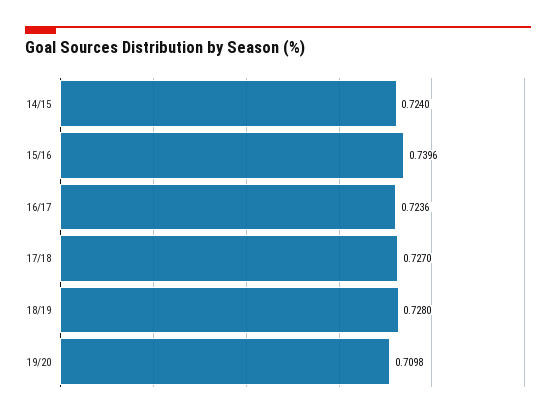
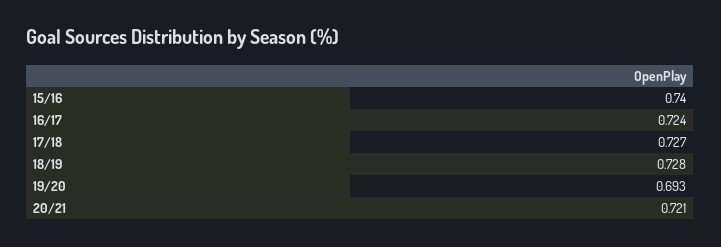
14/15: 0.724 -> none
19/20: 0.7098 -> 0.693
20/21: none -> 0.721

